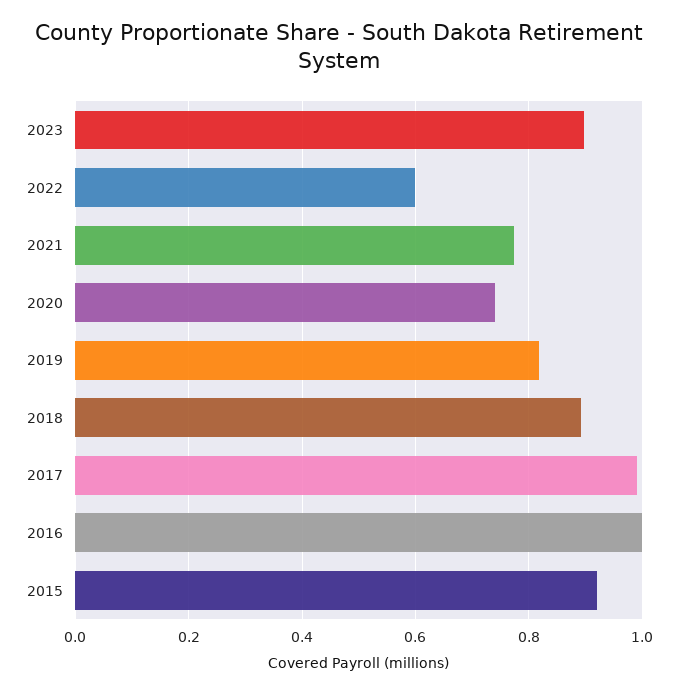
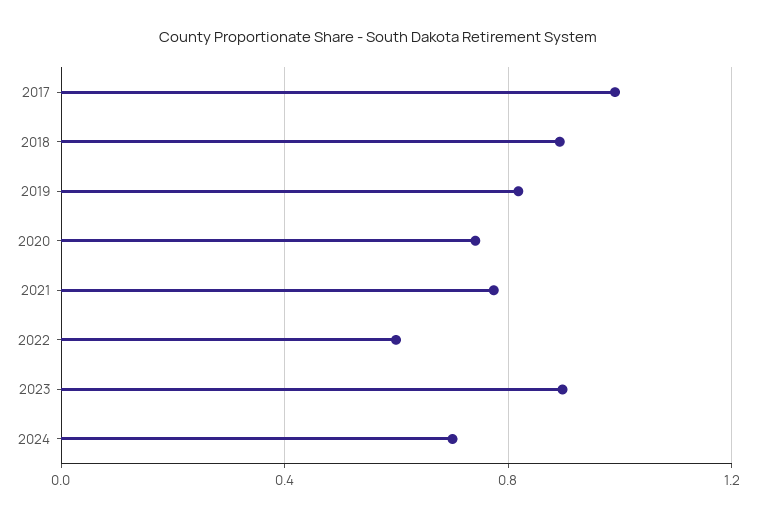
2016: 1 -> none
2015: 0.92 -> none
2024: none -> 0.7

